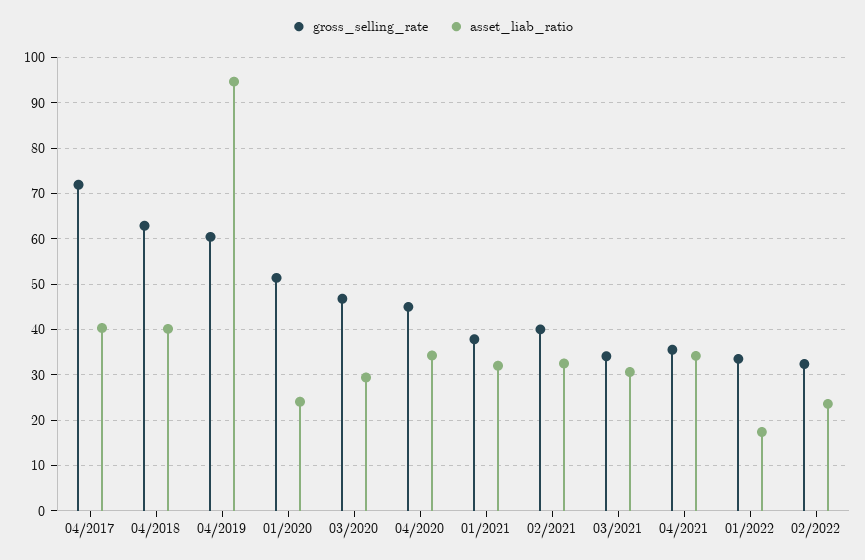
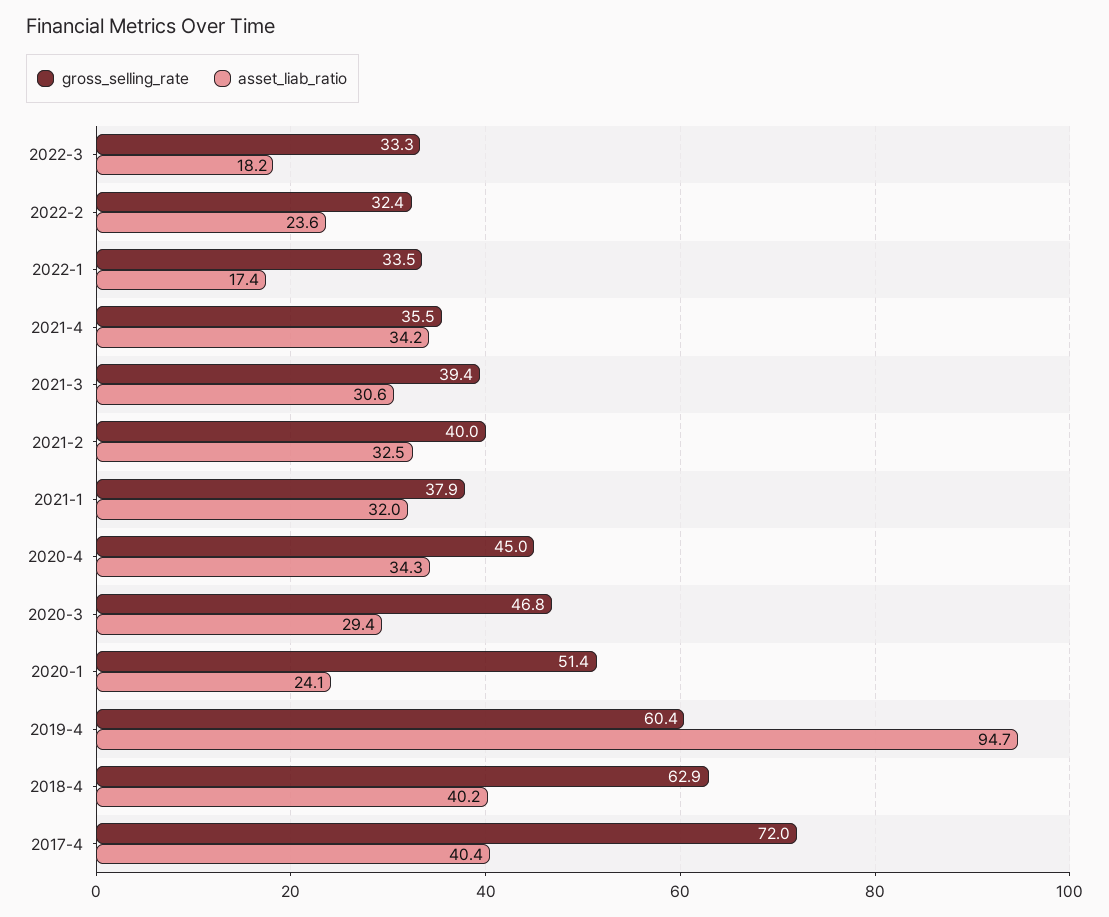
gross_selling_rate, 03/2021: 34 -> 39.4
gross_selling_rate, 2022-3: none -> 33.3
asset_liab_ratio, 2022-3: none -> 18.2

